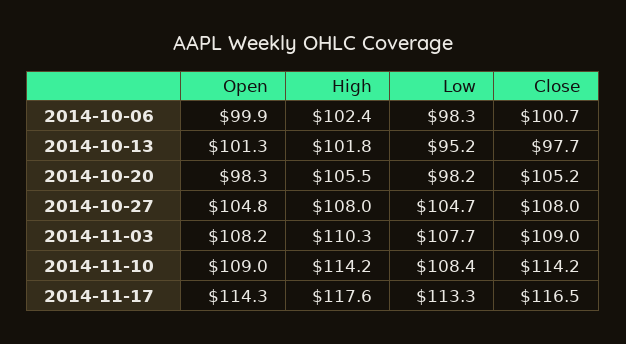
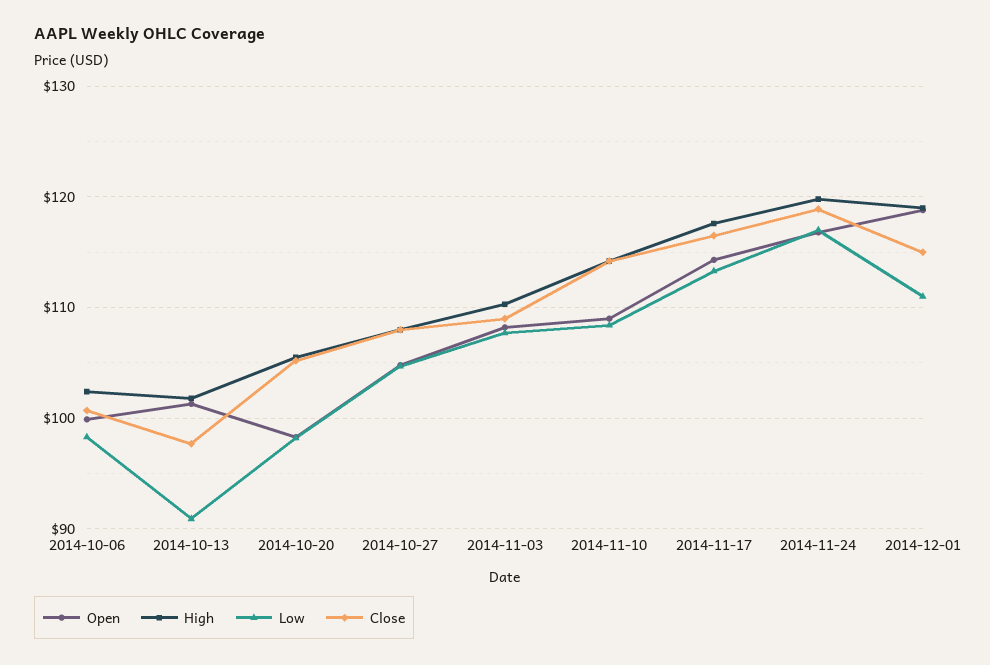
Low, 2014-10-13: 95.2 -> 91
Open, 2014-11-24: none -> 117
High, 2014-11-24: none -> 120
Low, 2014-11-24: none -> 117
Close, 2014-11-24: none -> 119
Open, 2014-12-01: none -> 119
High, 2014-12-01: none -> 119
Low, 2014-12-01: none -> 111
Close, 2014-12-01: none -> 115

